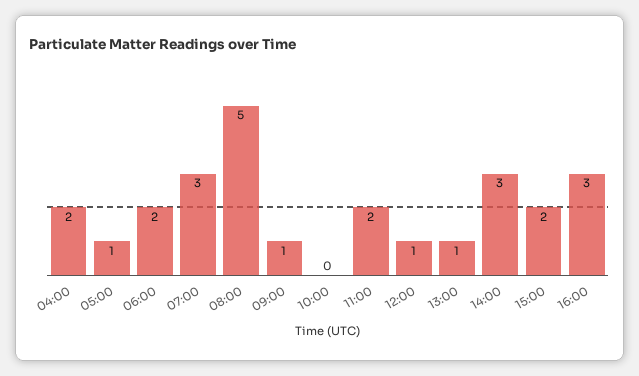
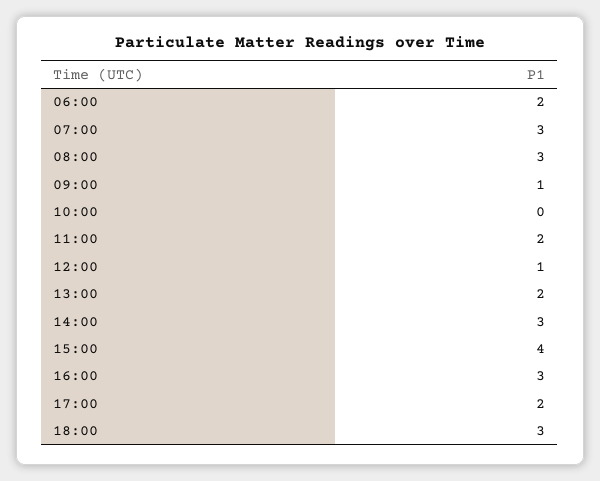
04:00: 2 -> none
05:00: 1 -> none
08:00: 5 -> 3
13:00: 1 -> 2
15:00: 2 -> 4
17:00: none -> 2
18:00: none -> 3

